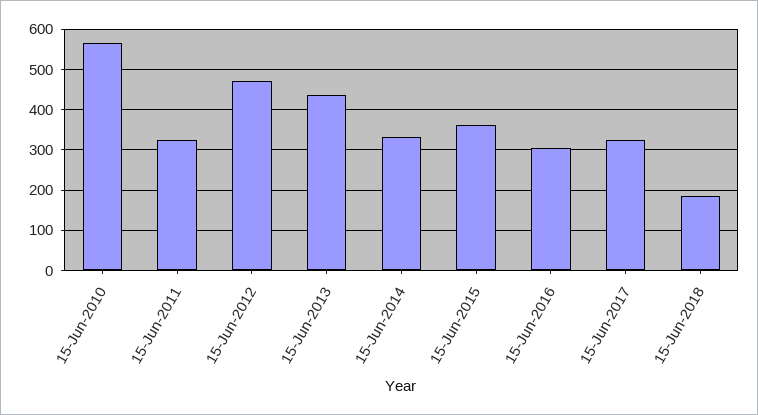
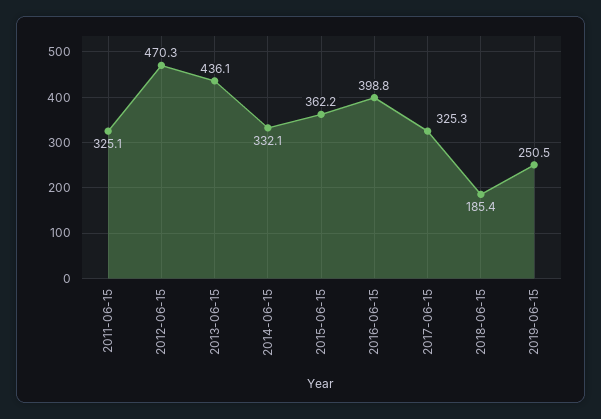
15-Jun-2010: 560 -> none
15-Jun-2016: 300 -> 398.8
2019-06-15: none -> 250.5

